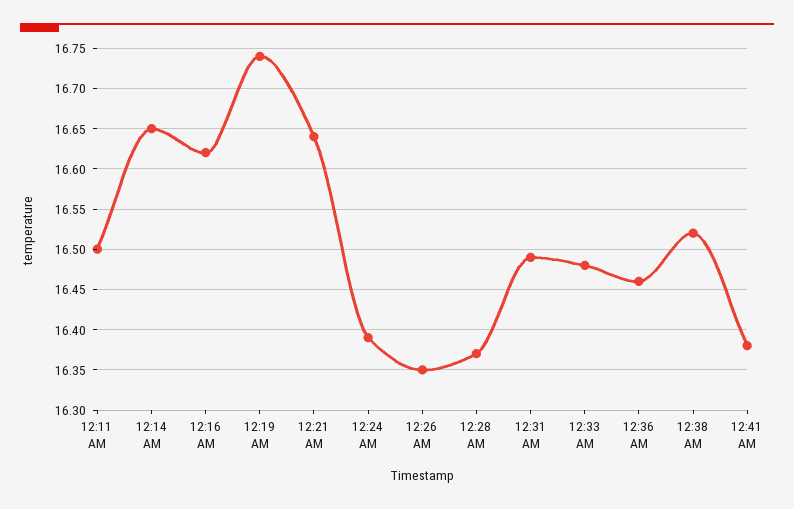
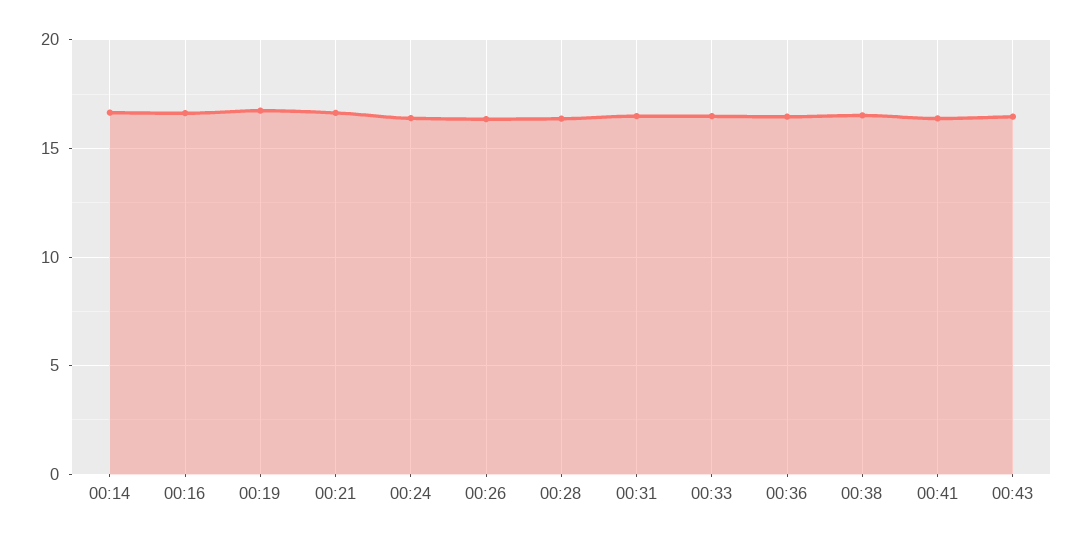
12:11 AM: 16.5 -> none
00:43: none -> 16.5

